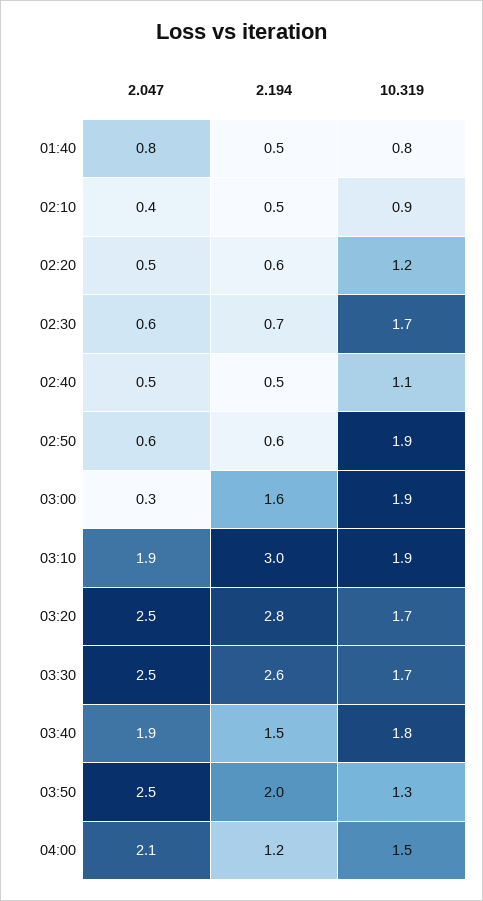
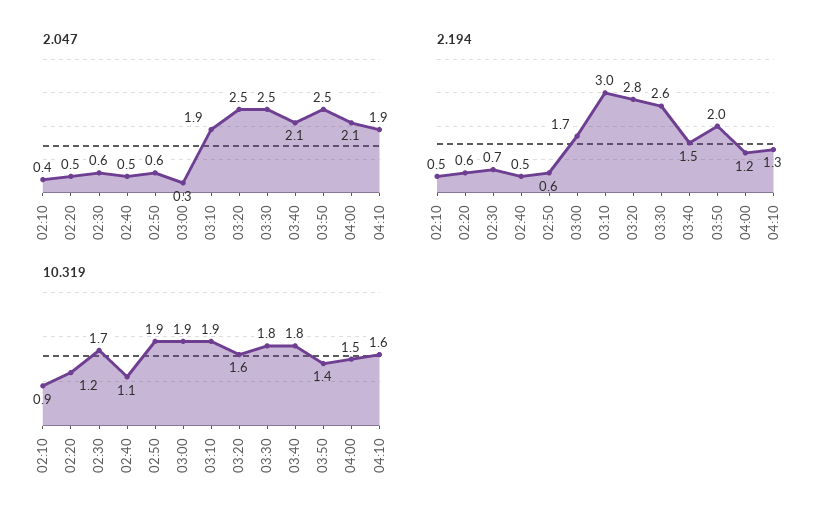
2.047, 01:40: 0.8 -> none
2.194, 01:40: 0.5 -> none
10.319, 01:40: 0.8 -> none
2.194, 03:00: 1.6 -> 1.7
10.319, 03:20: 1.7 -> 1.6
10.319, 03:30: 1.7 -> 1.8
2.047, 03:40: 1.9 -> 2.1
10.319, 03:50: 1.3 -> 1.4
2.047, 04:10: none -> 1.9
2.194, 04:10: none -> 1.3
10.319, 04:10: none -> 1.6

